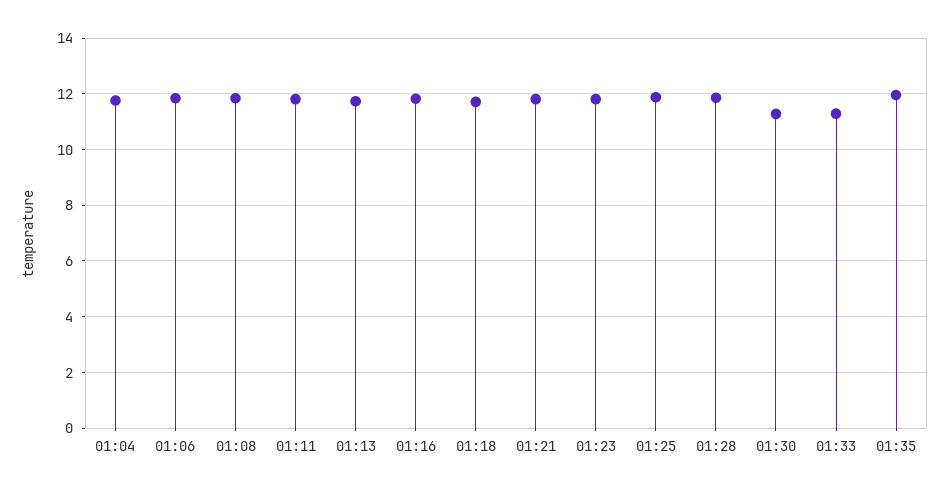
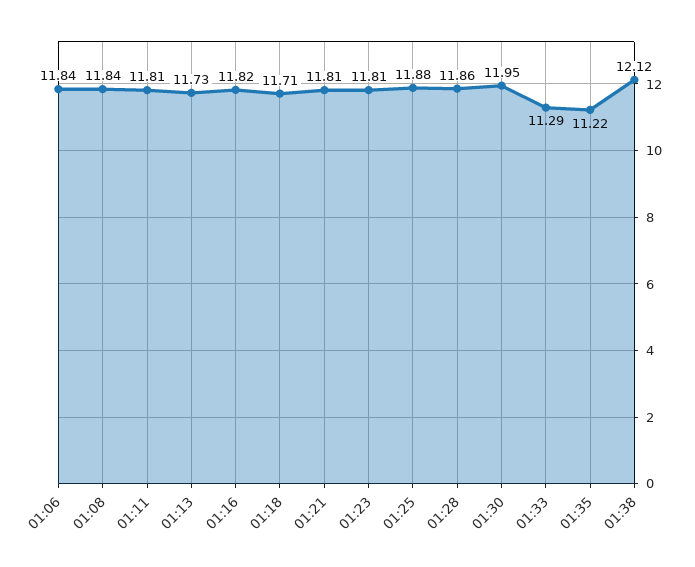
01:04: 11.75 -> none
01:30: 11.25 -> 11.95
01:35: 12 -> 11.22
01:38: none -> 12.12

